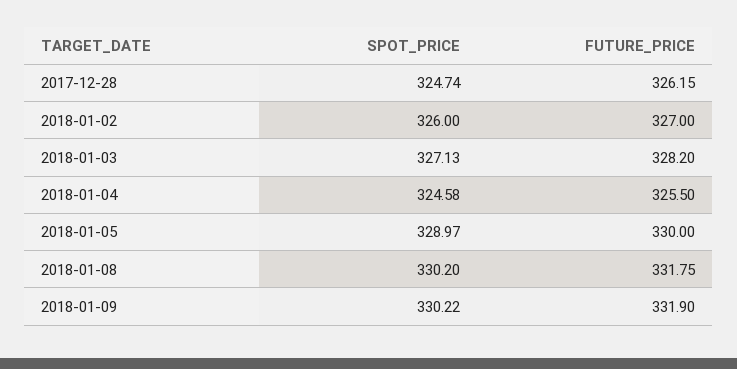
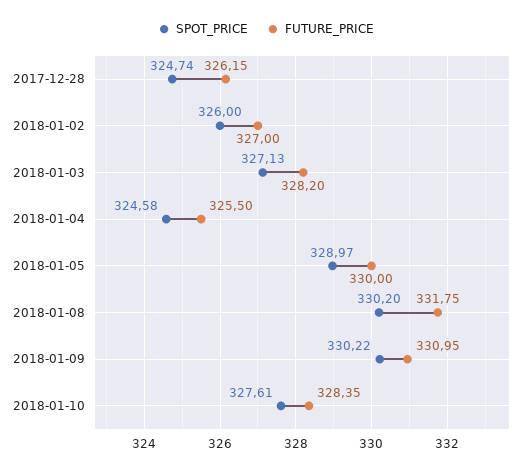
FUTURE_PRICE, 2018-01-09: 331.9 -> 330.95
SPOT_PRICE, 2018-01-10: none -> 327.61
FUTURE_PRICE, 2018-01-10: none -> 328.35

